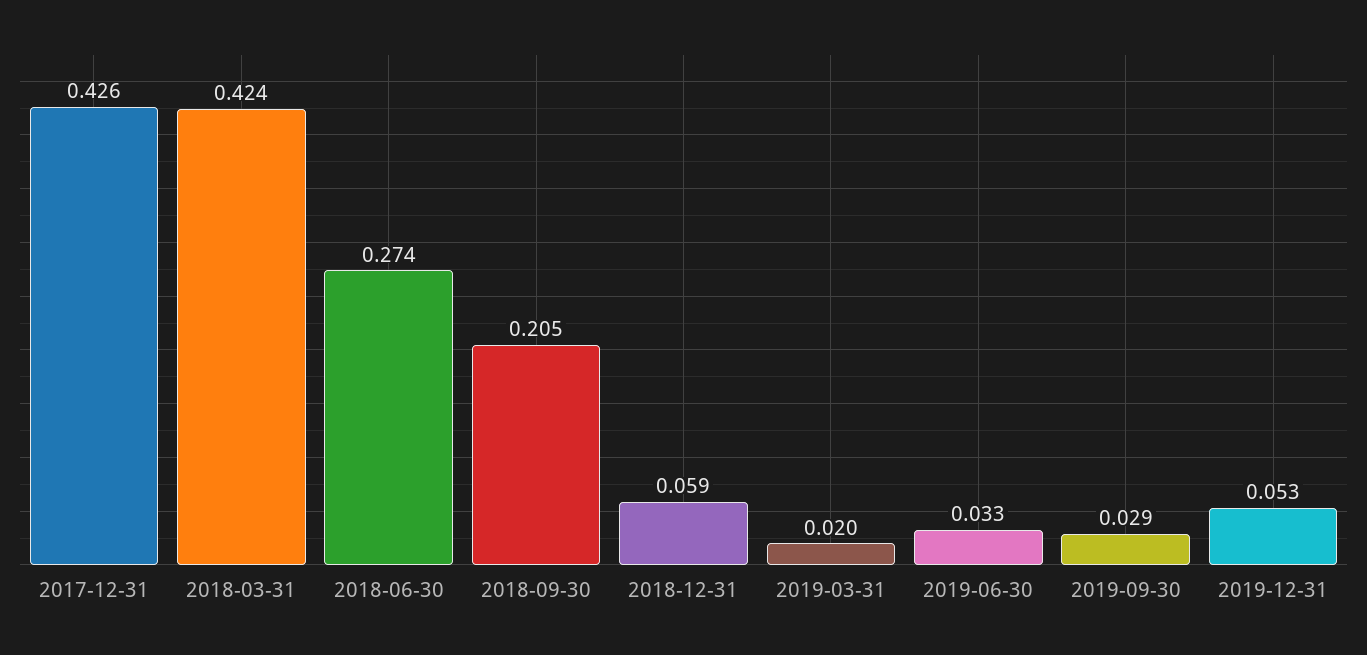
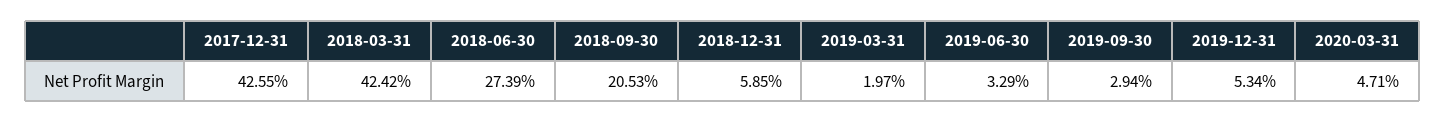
2020-03-31: none -> 0.0471

